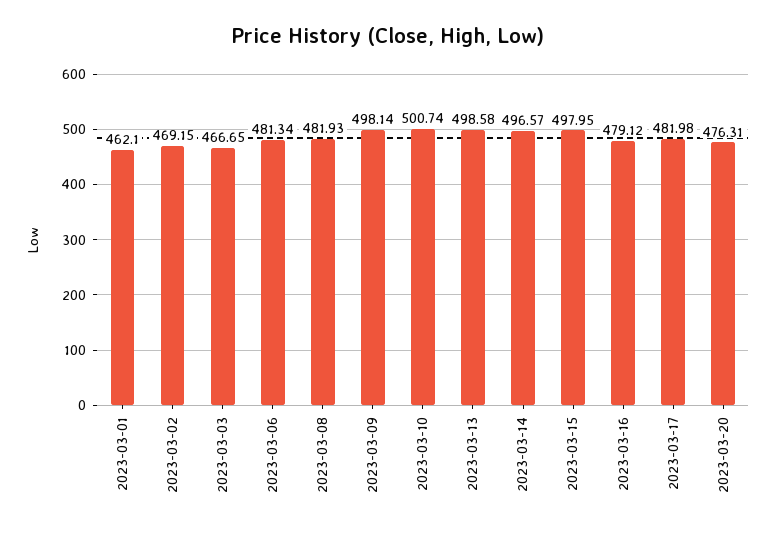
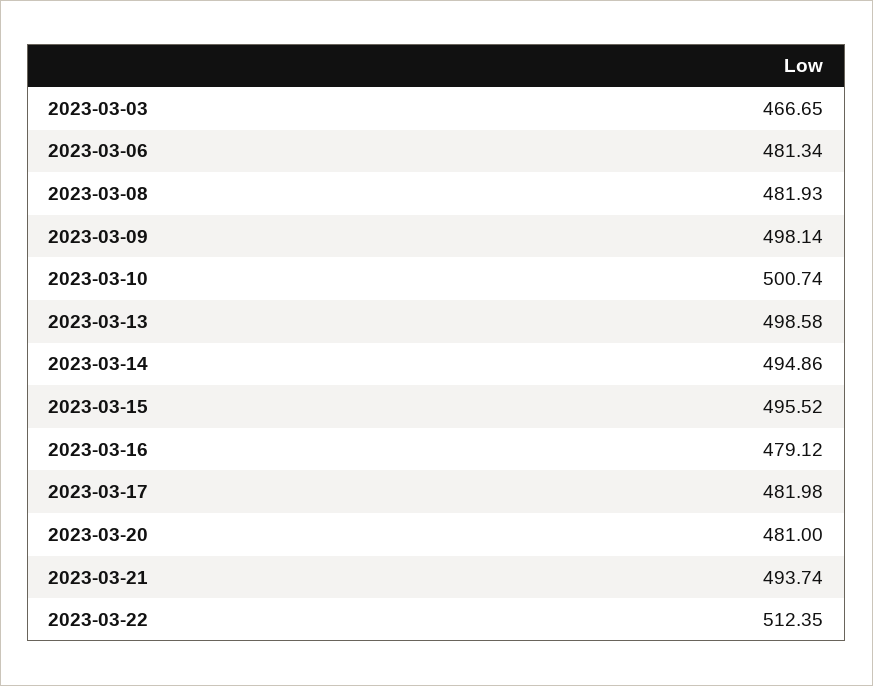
2023-03-01: 462.1 -> none
2023-03-02: 469.15 -> none
2023-03-14: 496.57 -> 494.86
2023-03-15: 497.95 -> 495.52
2023-03-20: 476.31 -> 481
2023-03-21: none -> 493.74
2023-03-22: none -> 512.35

